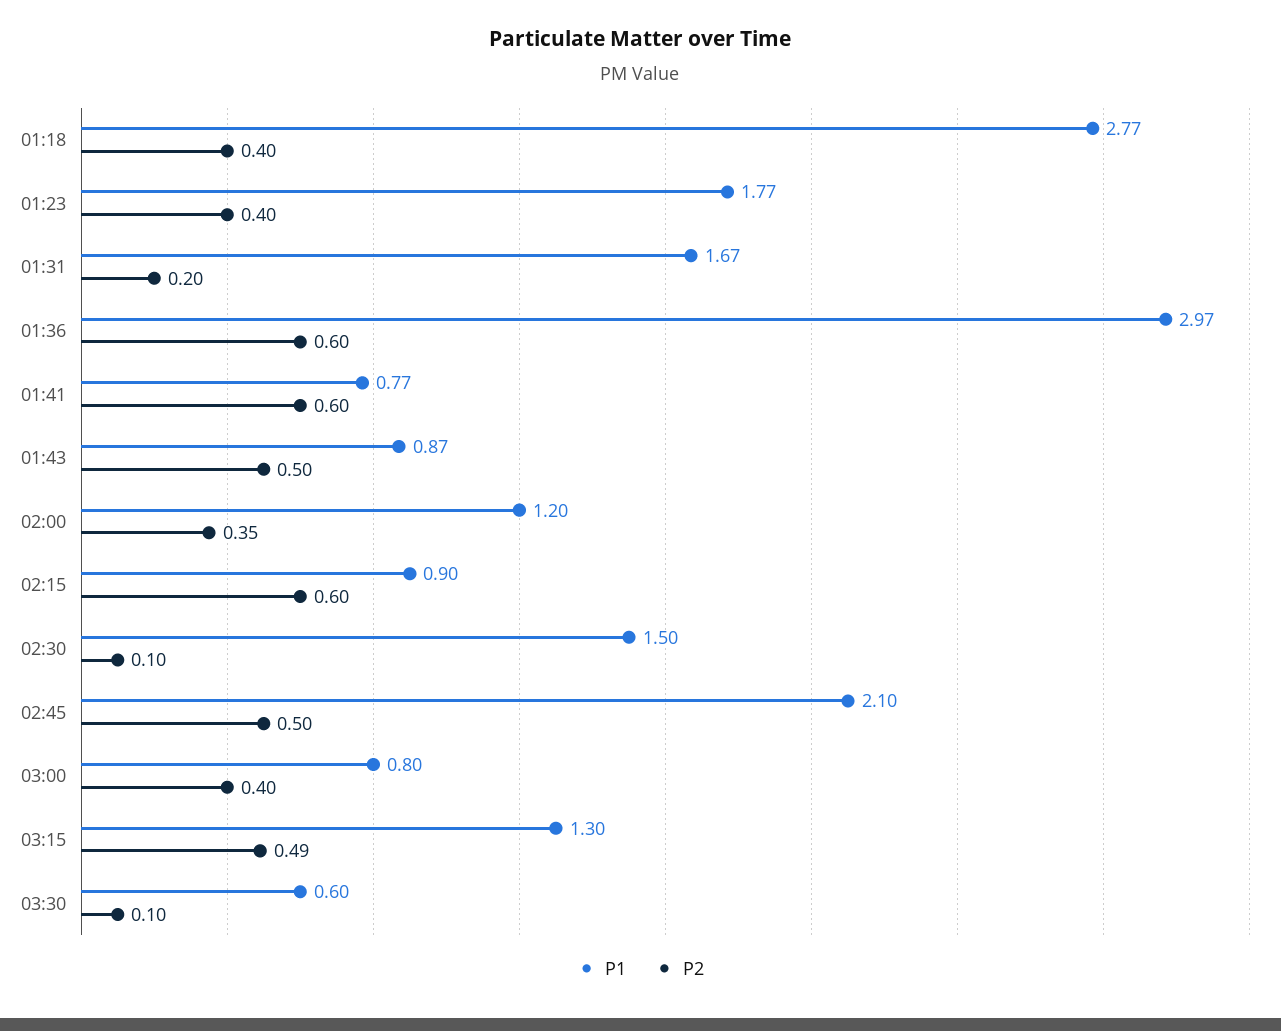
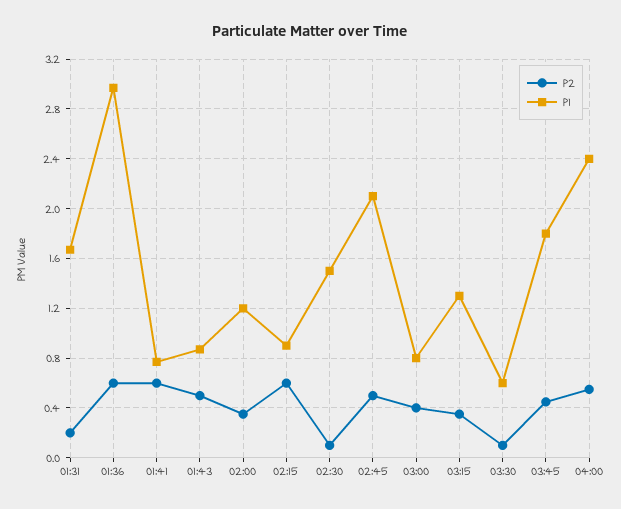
P1, 01:18: 2.77 -> none
P2, 01:18: 0.4 -> none
P1, 01:23: 1.77 -> none
P2, 01:23: 0.4 -> none
P2, 03:15: 0.49 -> 0.35
P2, 03:45: none -> 0.45
P1, 03:45: none -> 1.8
P2, 04:00: none -> 0.55
P1, 04:00: none -> 2.4

